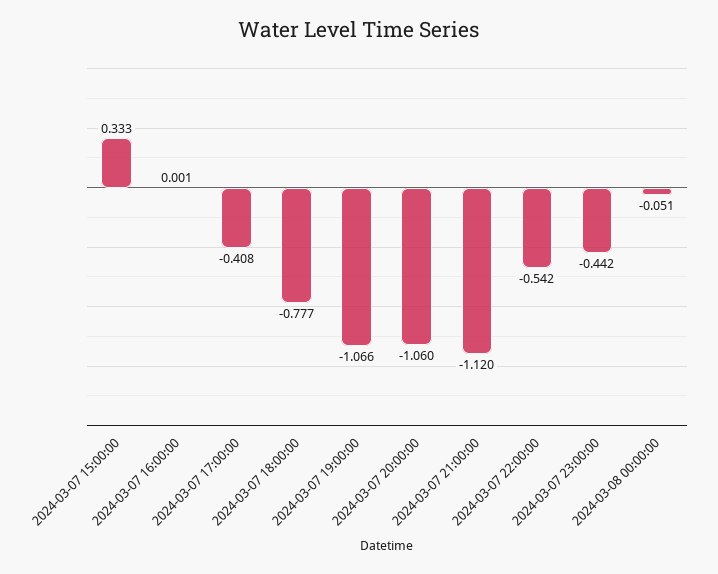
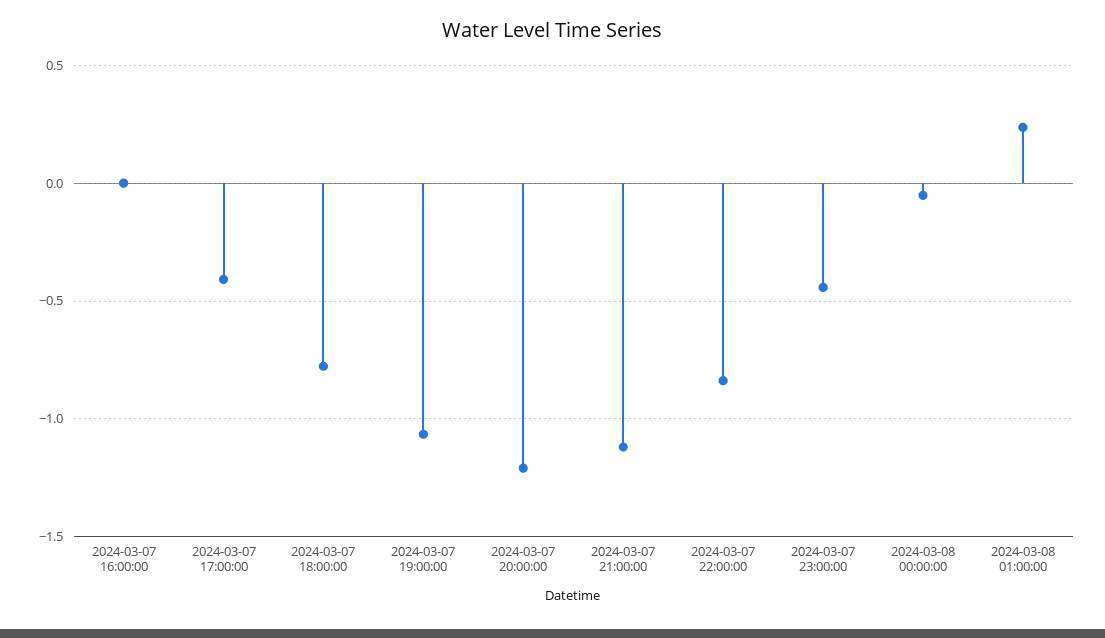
2024-03-07 15:00:00: 0.333 -> none
2024-03-07 20:00:00: -1.06 -> -1.2
2024-03-07 22:00:00: -0.542 -> -0.85
2024-03-08 01:00:00: none -> 0.25

